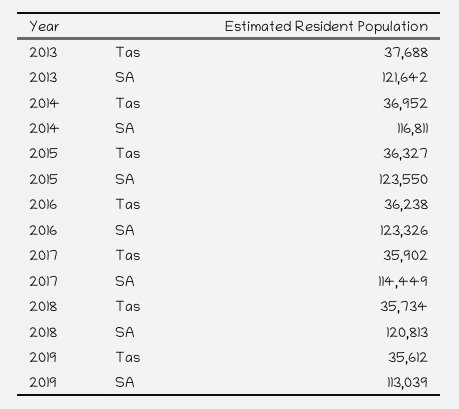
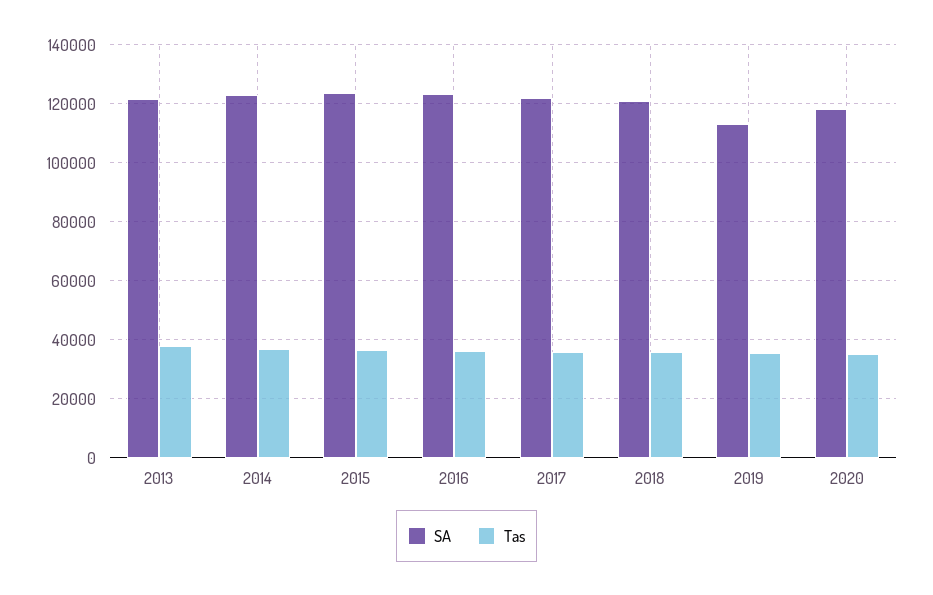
SA, 2014: 116811 -> 122500
SA, 2017: 114449 -> 122500
SA, 2020: none -> 117500
Tas, 2020: none -> 35000

